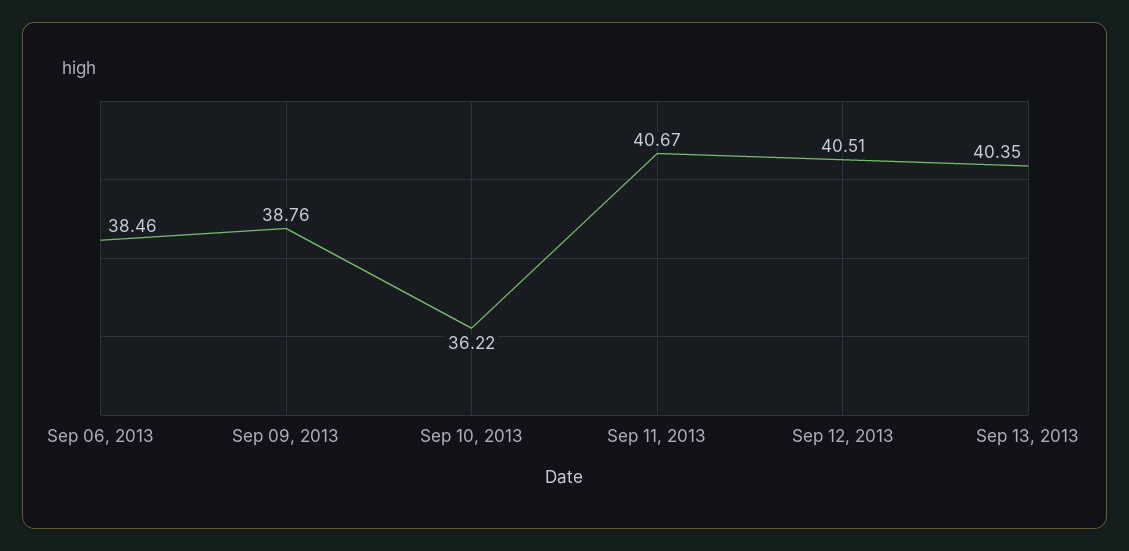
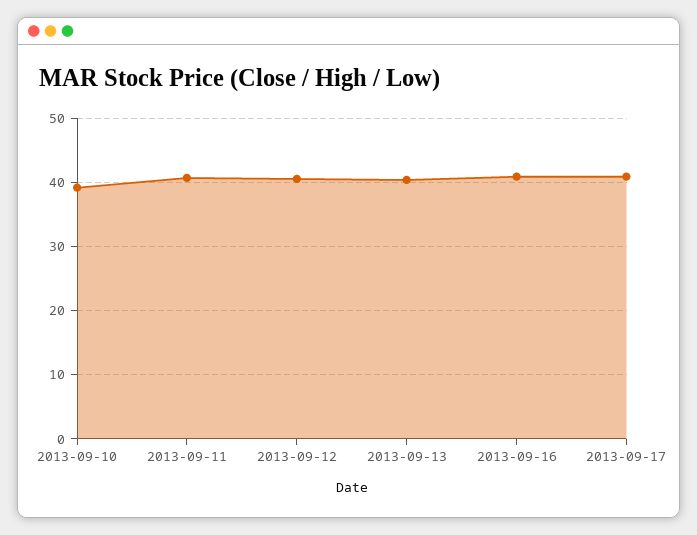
Sep 06, 2013: 38.46 -> none
Sep 09, 2013: 38.76 -> none
Sep 10, 2013: 36.22 -> 39
2013-09-16: none -> 41
2013-09-17: none -> 41

